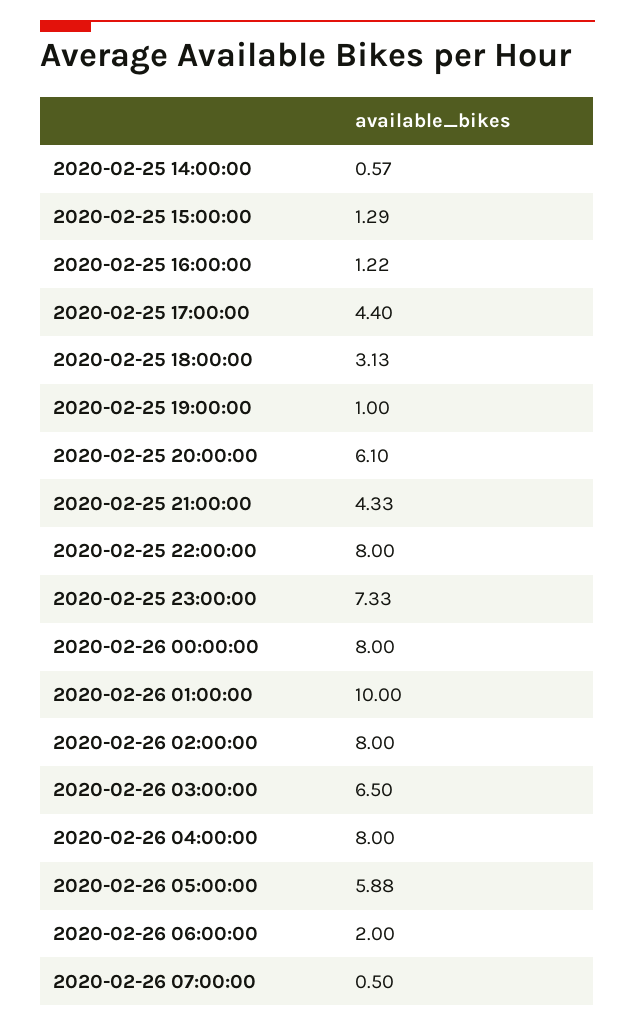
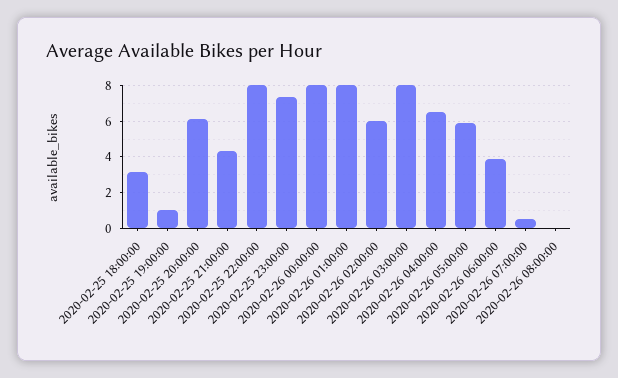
2020-02-25 14:00:00: 0.57 -> none
2020-02-25 15:00:00: 1.29 -> none
2020-02-25 16:00:00: 1.22 -> none
2020-02-25 17:00:00: 4.4 -> none
2020-02-26 01:00:00: 10 -> 8
2020-02-26 02:00:00: 8 -> 6
2020-02-26 03:00:00: 6.5 -> 8
2020-02-26 04:00:00: 8 -> 6.5
2020-02-26 06:00:00: 2 -> 4
2020-02-26 08:00:00: none -> 0

